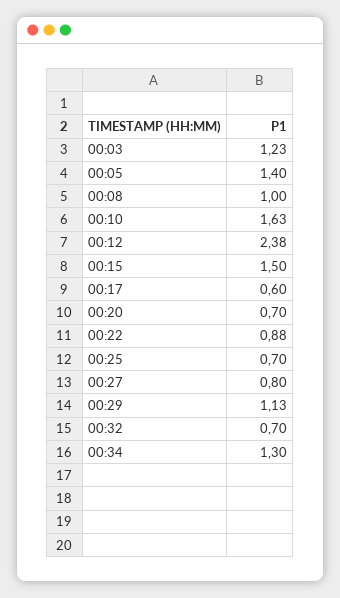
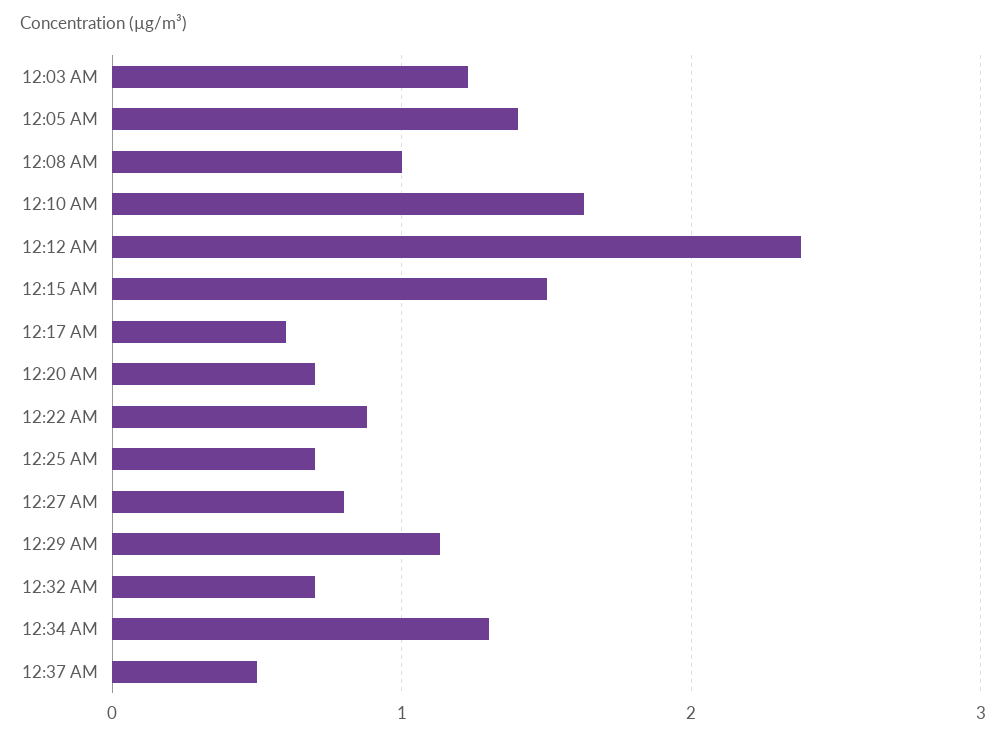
12:37 AM: none -> 0.5

